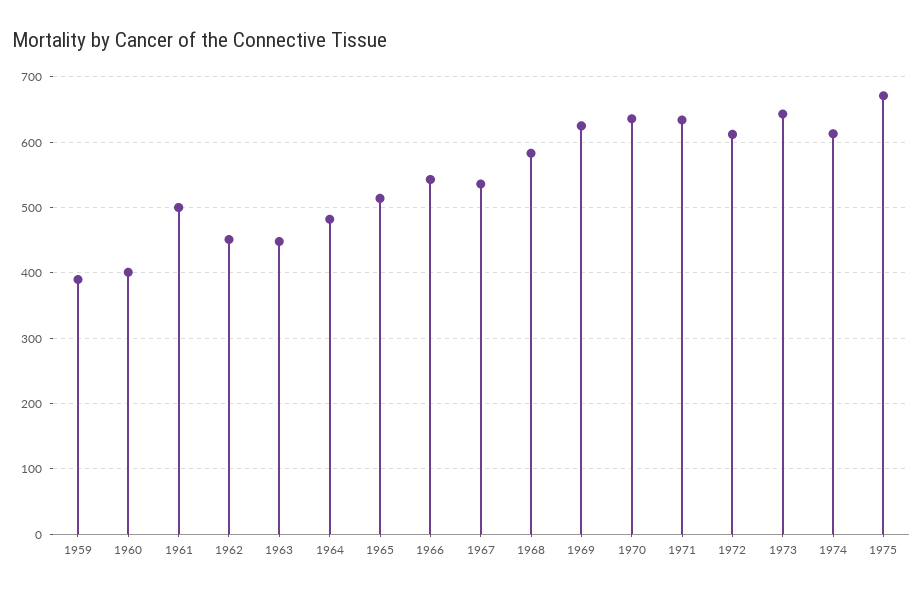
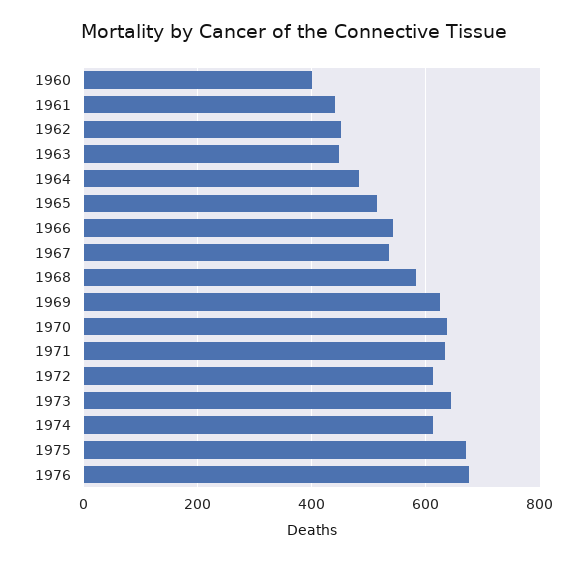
1959: 390 -> none
1961: 500 -> 440
1976: none -> 680

